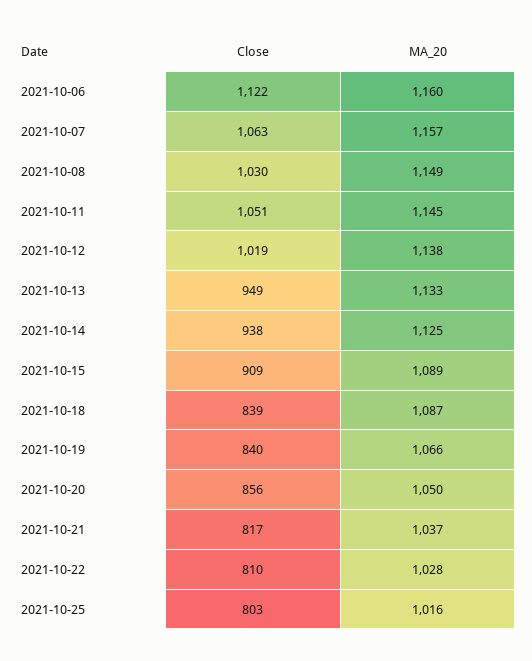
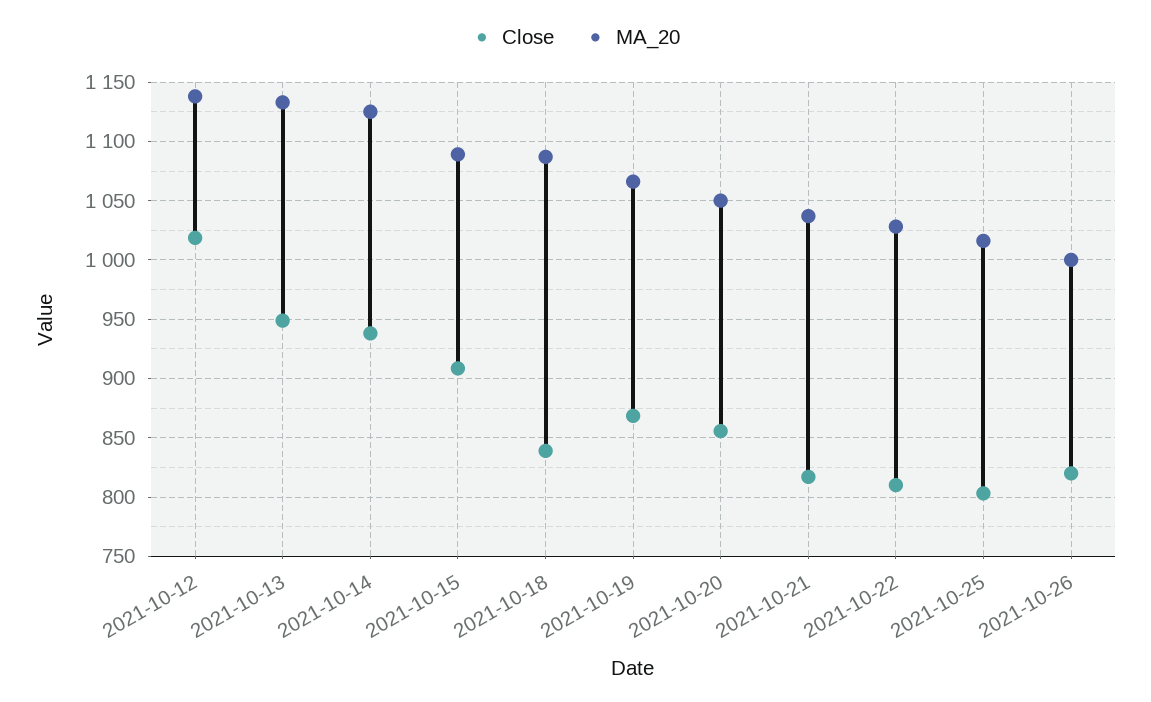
Close, 2021-10-06: 1122 -> none
MA_20, 2021-10-06: 1160 -> none
Close, 2021-10-07: 1063 -> none
MA_20, 2021-10-07: 1157 -> none
Close, 2021-10-08: 1030 -> none
MA_20, 2021-10-08: 1149 -> none
Close, 2021-10-11: 1051 -> none
MA_20, 2021-10-11: 1145 -> none
Close, 2021-10-19: 840 -> 870
Close, 2021-10-26: none -> 820
MA_20, 2021-10-26: none -> 1000

